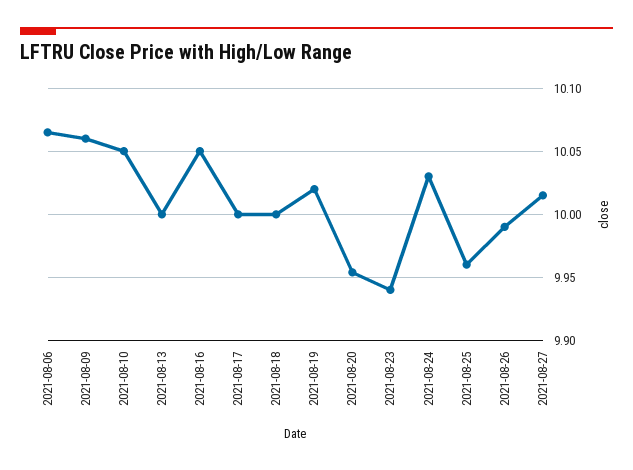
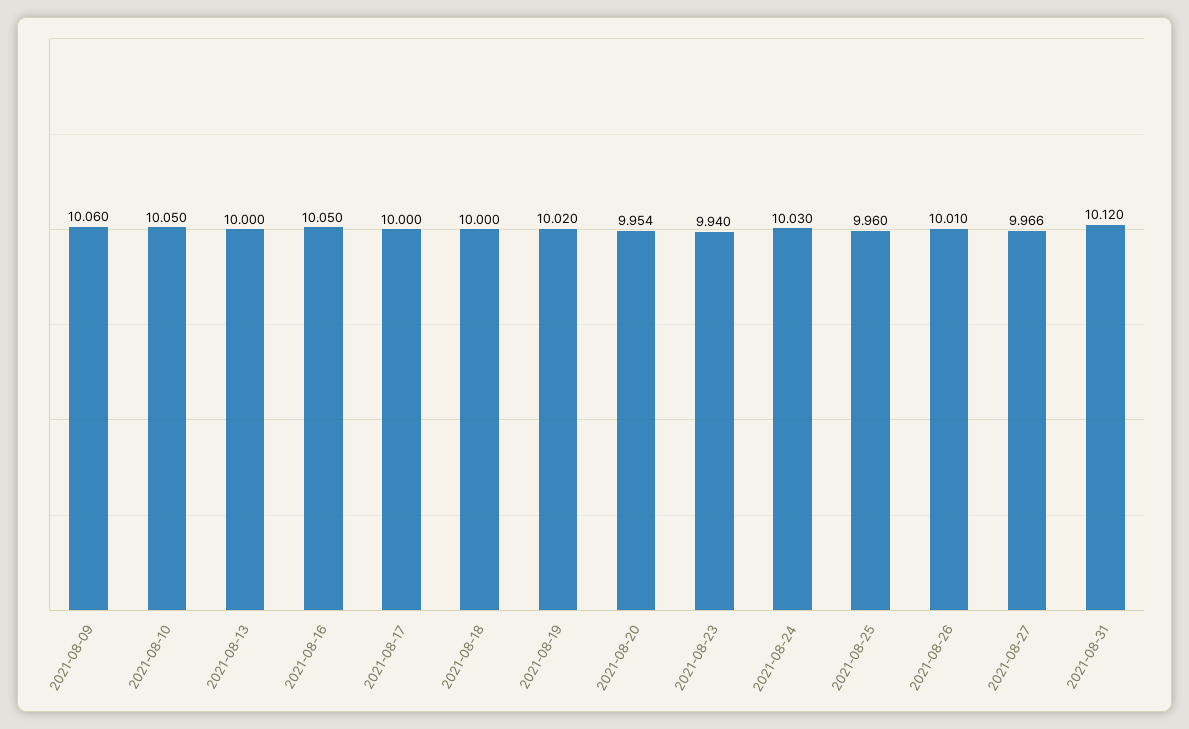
2021-08-06: 10.065 -> none
2021-08-26: 9.99 -> 10.01
2021-08-27: 10.015 -> 9.966
2021-08-31: none -> 10.12

